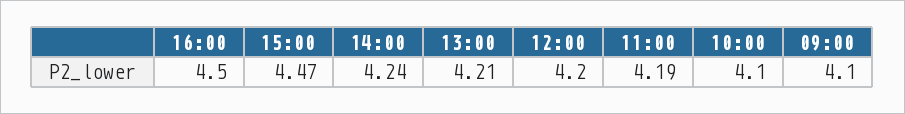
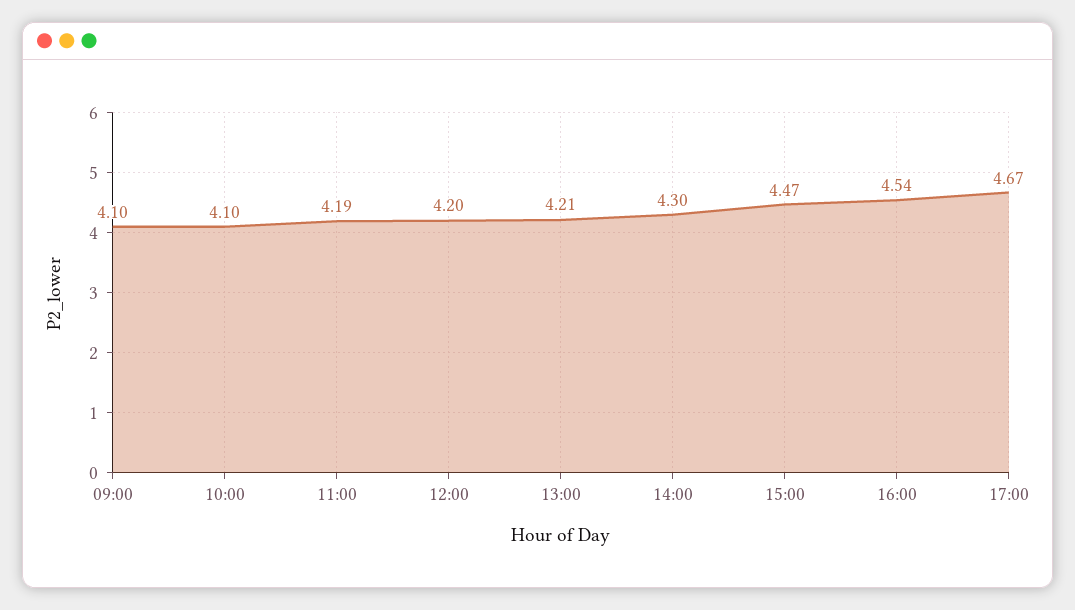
16:00: 4.5 -> 4.54
14:00: 4.24 -> 4.3
17:00: none -> 4.67

